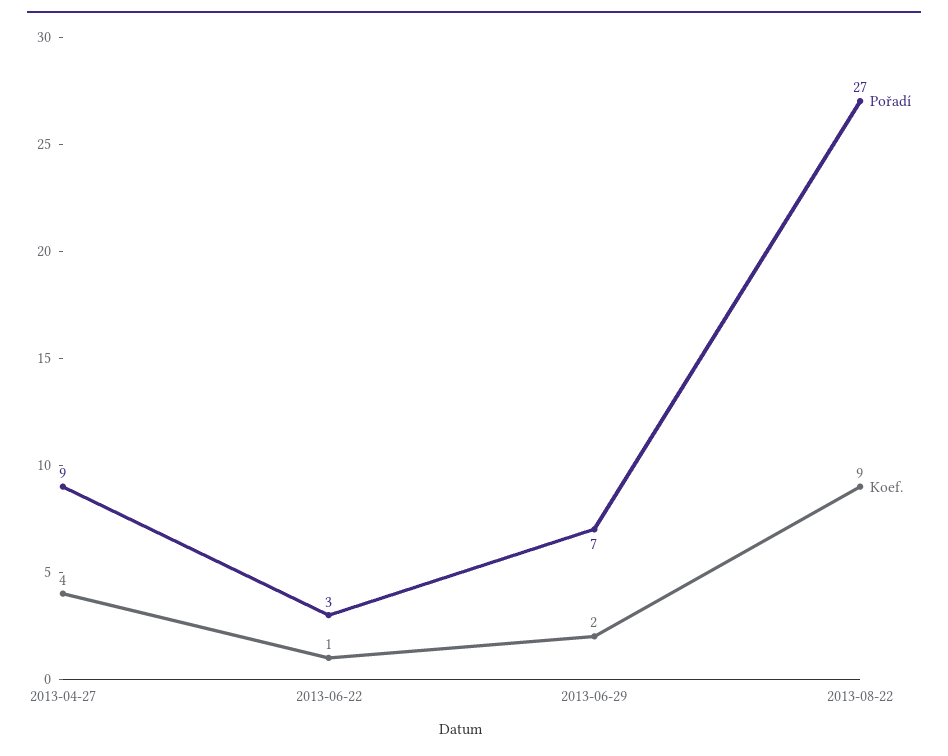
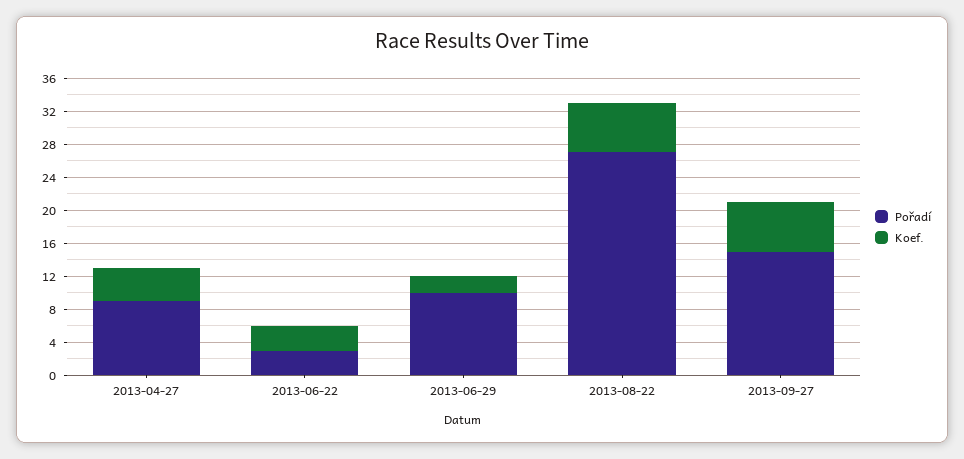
Koef., 2013-06-22: 1 -> 3
Pořadí, 2013-06-29: 7 -> 10
Koef., 2013-08-22: 9 -> 6
Pořadí, 2013-09-27: none -> 15
Koef., 2013-09-27: none -> 6

